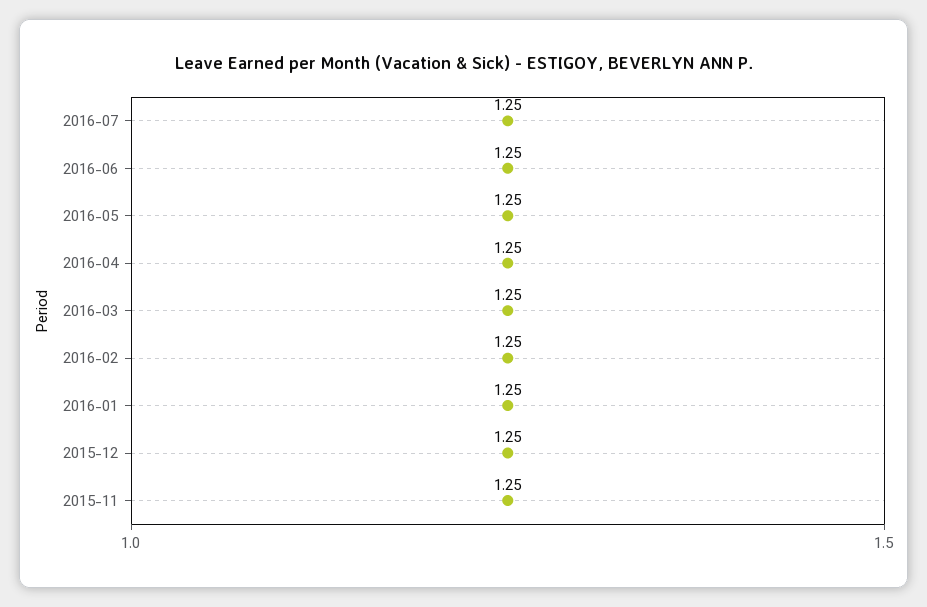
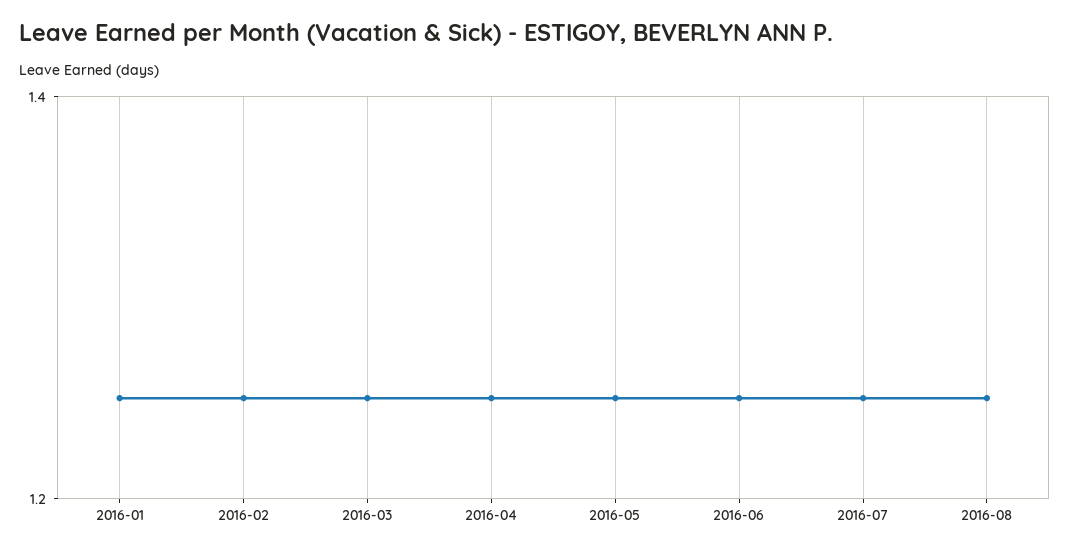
2015-12: 1.25 -> none
2015-11: 1.25 -> none
2016-08: none -> 1.25

